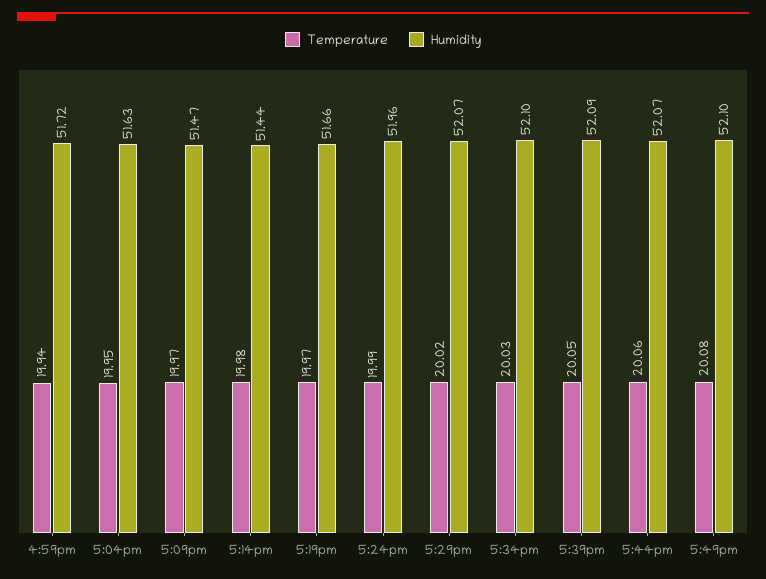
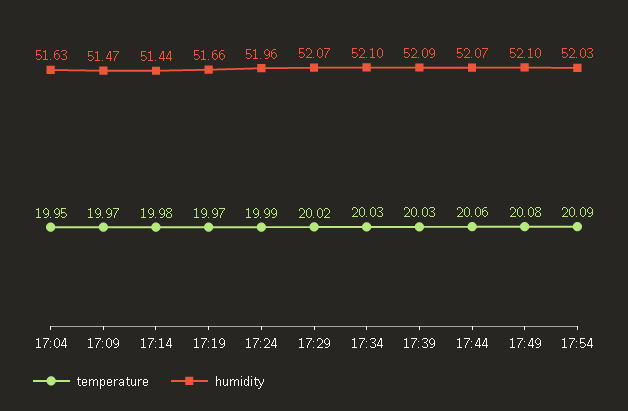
Temperature, 4:59pm: 19.94 -> none
Humidity, 4:59pm: 51.72 -> none
Temperature, 5:39pm: 20.05 -> 20.03
Temperature, 17:54: none -> 20.09
Humidity, 17:54: none -> 52.03

